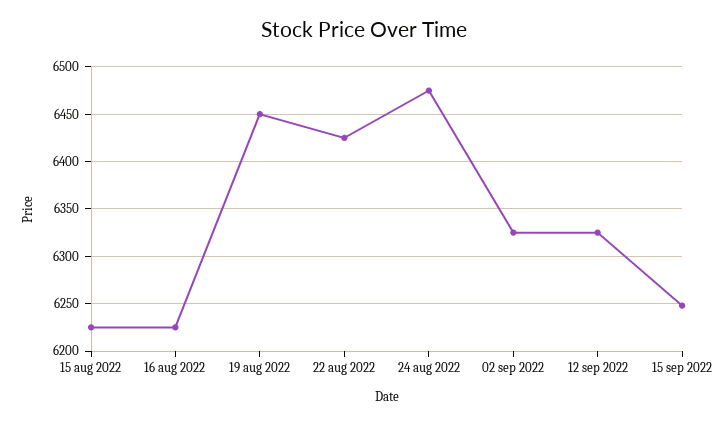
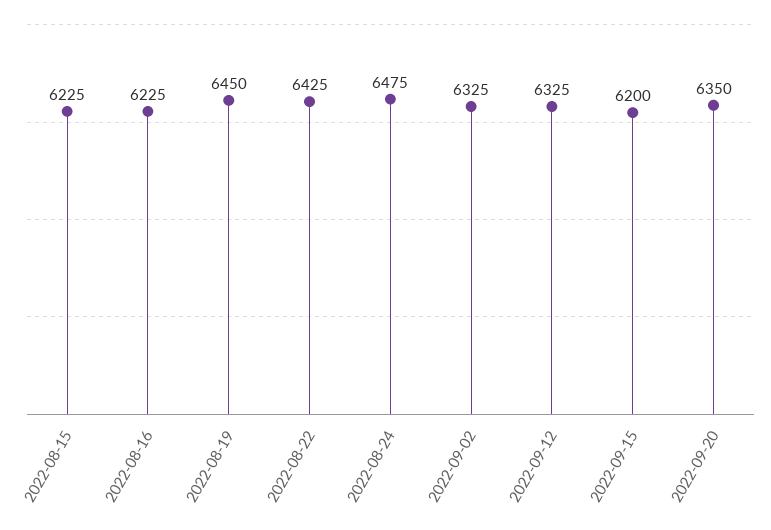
15 sep 2022: 6250 -> 6200
2022-09-20: none -> 6350

